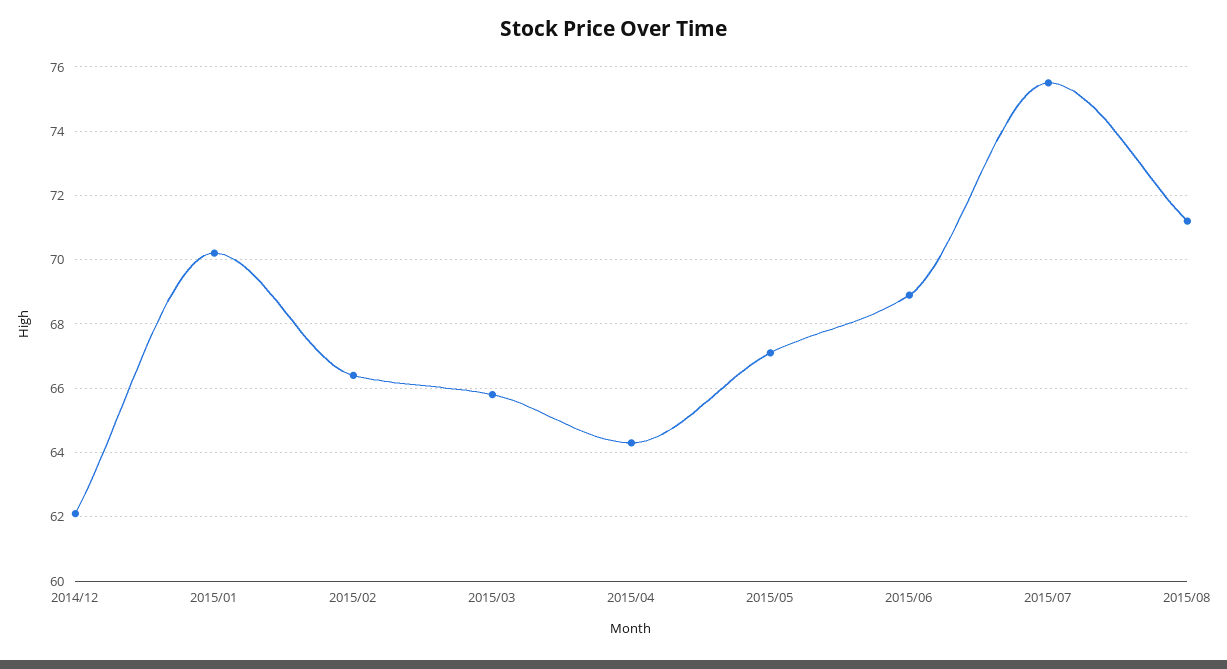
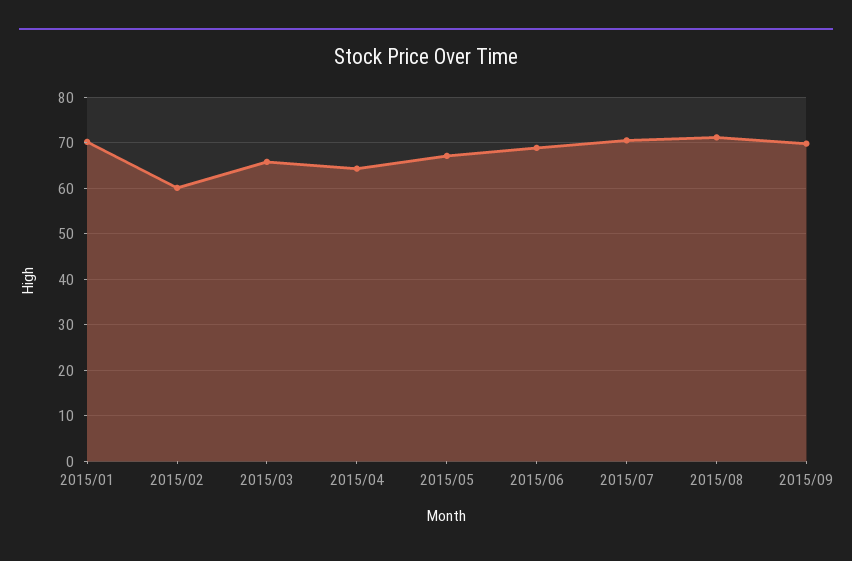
2014/12: 62 -> none
2015/02: 66.5 -> 60
2015/07: 75.5 -> 70
2015/09: none -> 70

